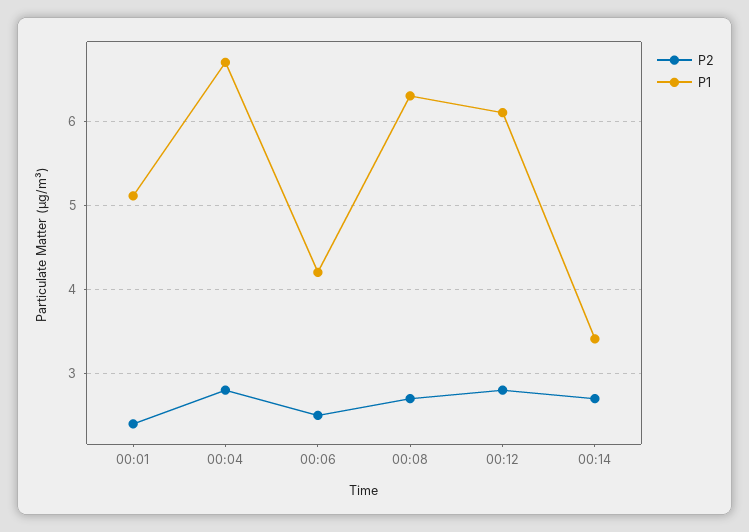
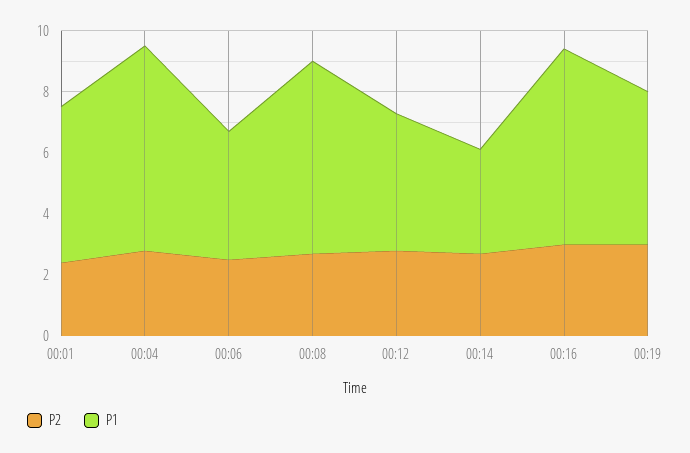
P1, 00:12: 6.1 -> 4.5
P2, 00:16: none -> 3
P1, 00:16: none -> 6.5
P2, 00:19: none -> 3
P1, 00:19: none -> 5

